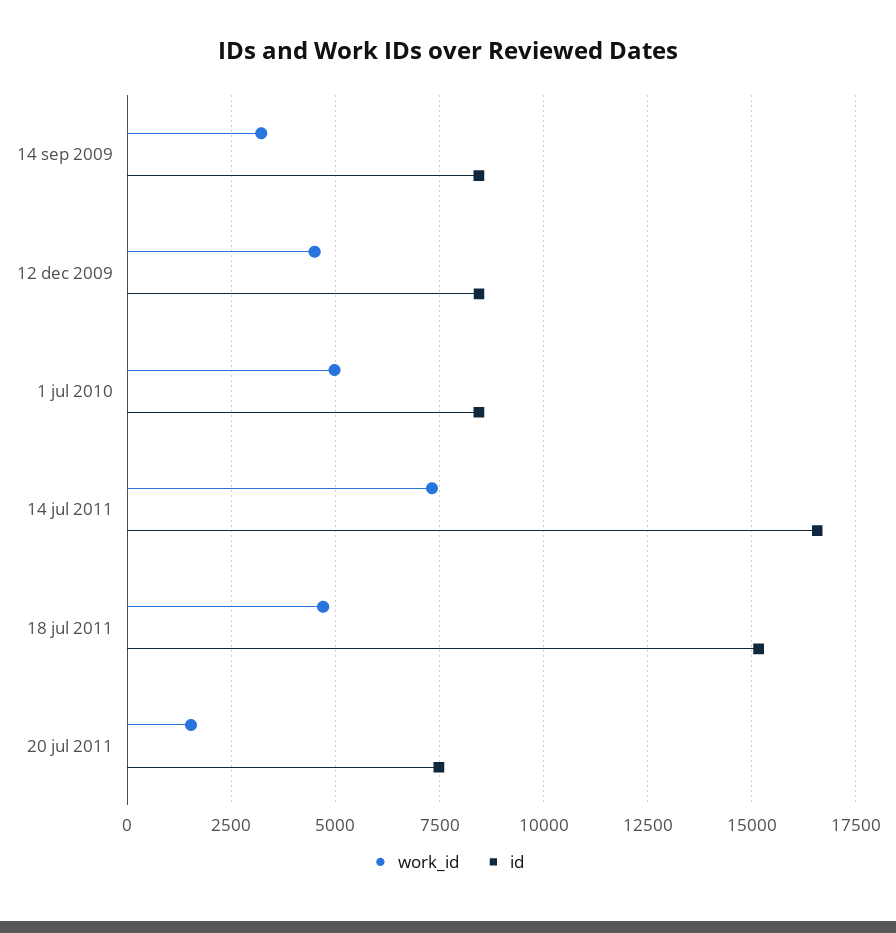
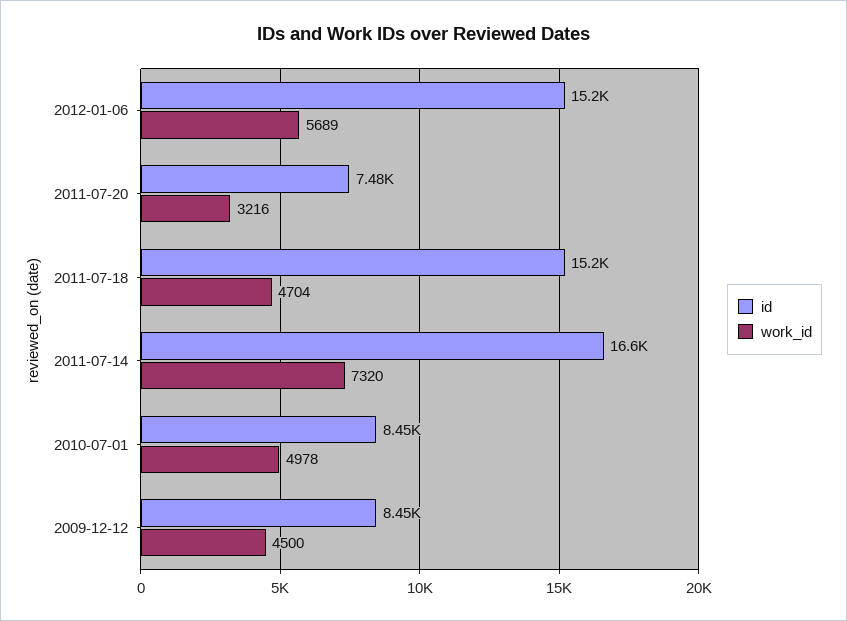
work_id, 14 sep 2009: 3250 -> none
id, 14 sep 2009: 8500 -> none
work_id, 20 jul 2011: 1500 -> 3216
id, 2012-01-06: none -> 15200
work_id, 2012-01-06: none -> 5689

